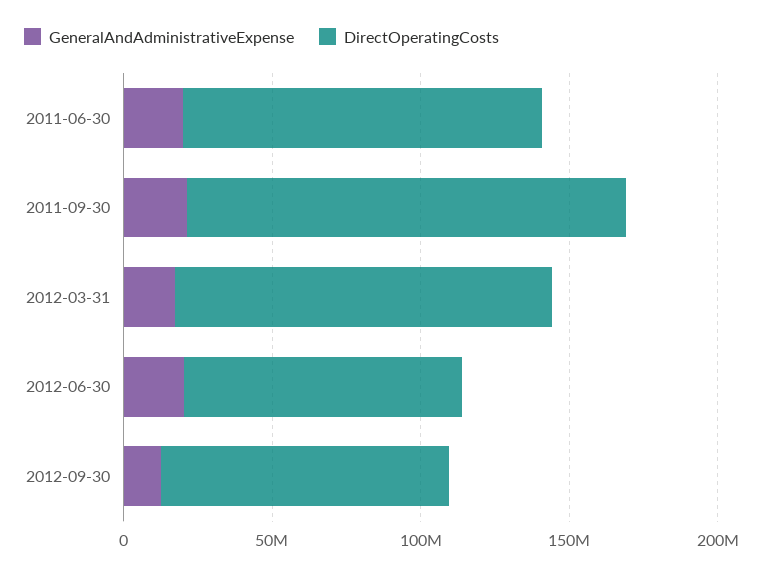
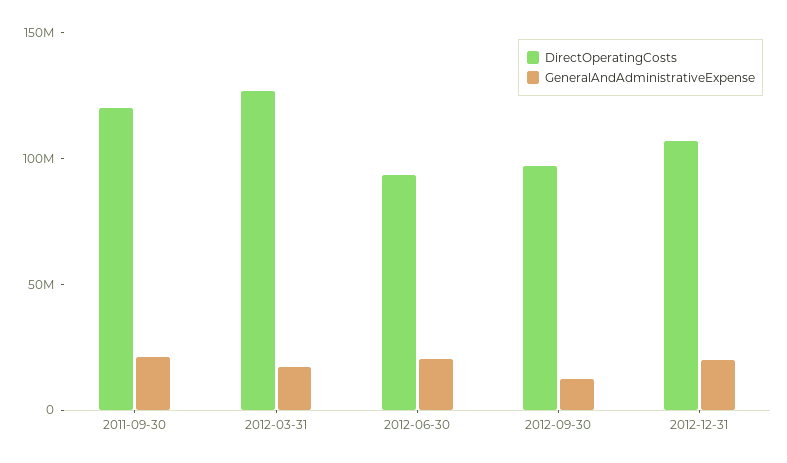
GeneralAndAdministrativeExpense, 2011-06-30: 20000000 -> none
DirectOperatingCosts, 2011-06-30: 120000000 -> none
DirectOperatingCosts, 2011-09-30: 150000000 -> 120000000
DirectOperatingCosts, 2012-12-31: none -> 110000000
GeneralAndAdministrativeExpense, 2012-12-31: none -> 20000000

